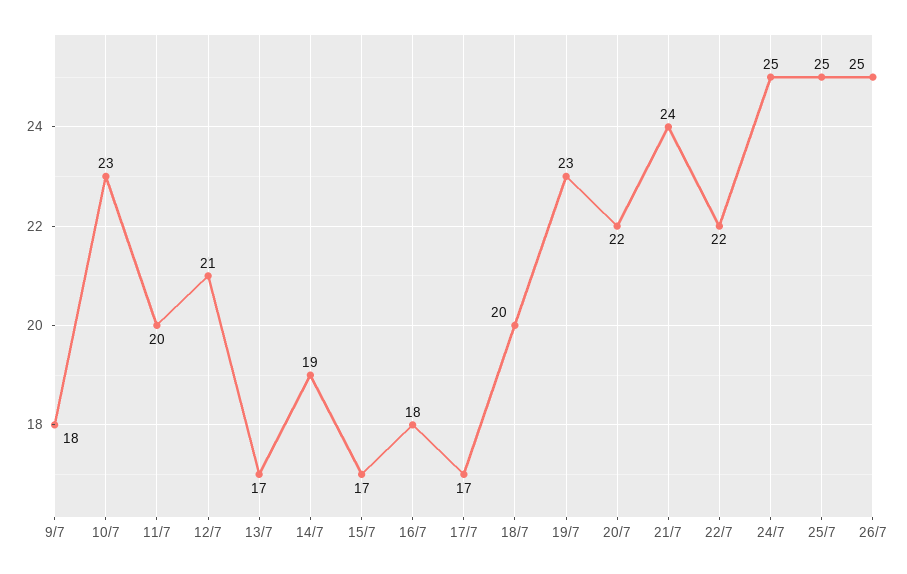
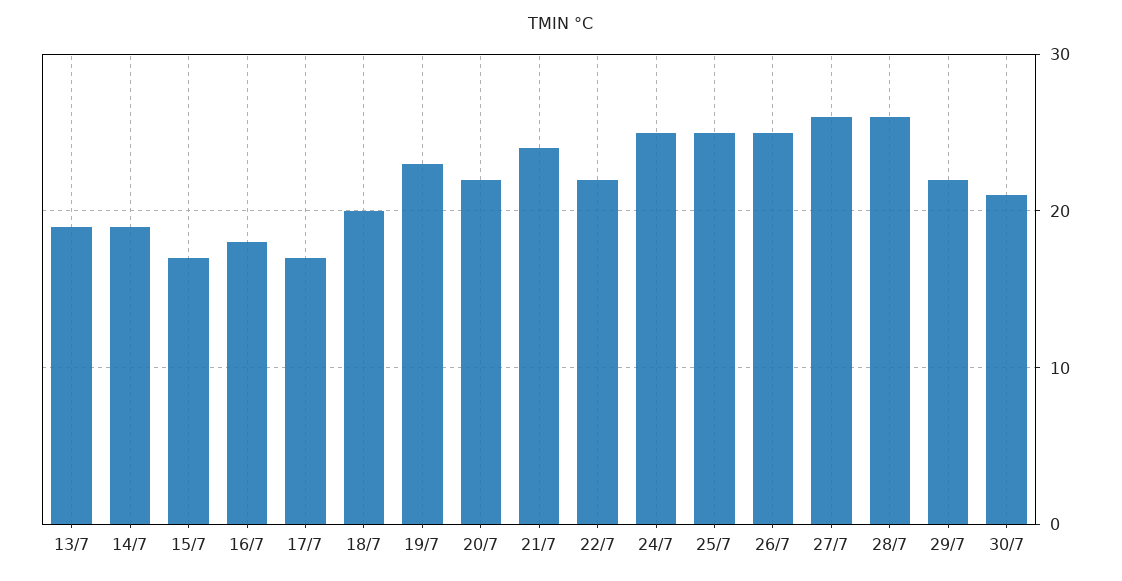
9/7: 18 -> none
10/7: 23 -> none
11/7: 20 -> none
12/7: 21 -> none
13/7: 17 -> 19
27/7: none -> 26
28/7: none -> 26
29/7: none -> 22
30/7: none -> 21

